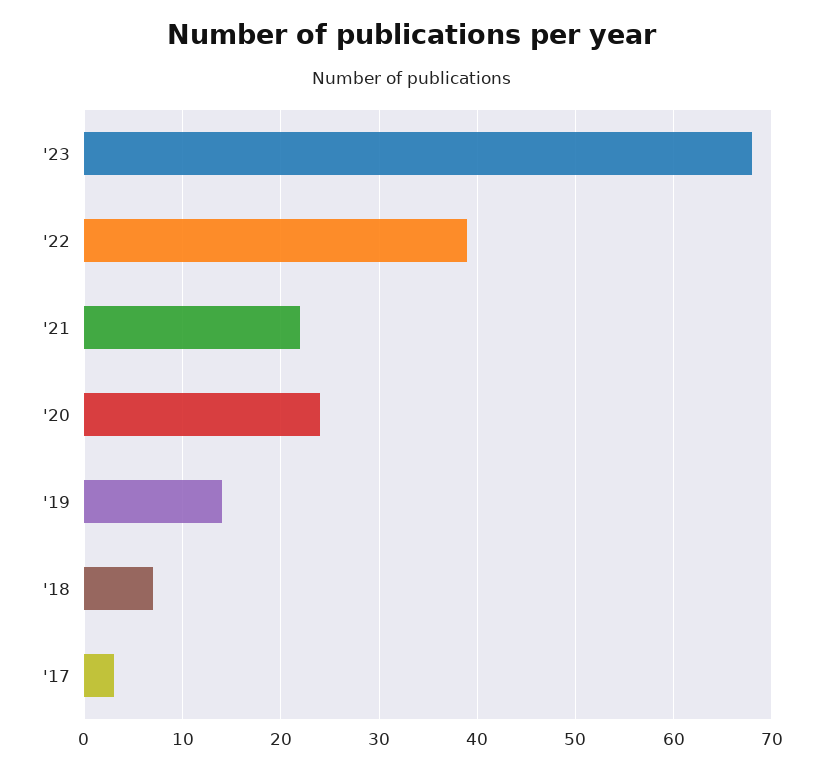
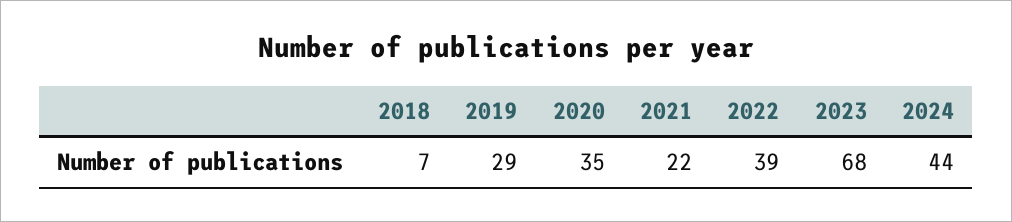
'20: 24 -> 35
'19: 14 -> 29
'17: 3 -> none
2024: none -> 44

